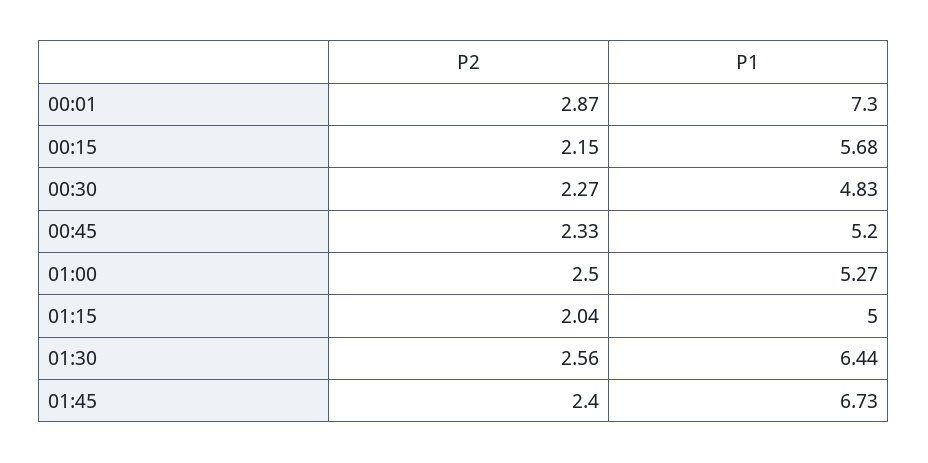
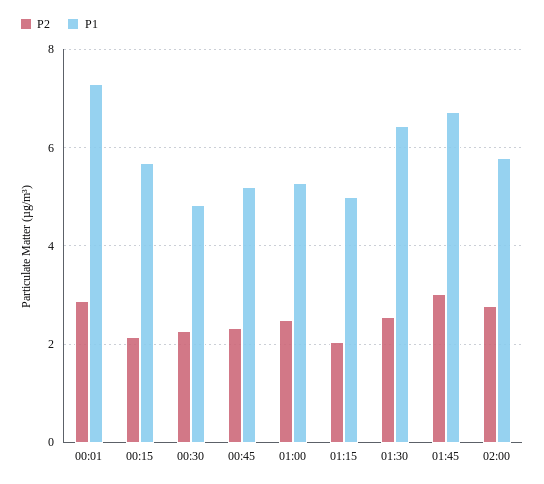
P2, 01:45: 2.4 -> 3
P2, 02:00: none -> 2.8
P1, 02:00: none -> 5.8

